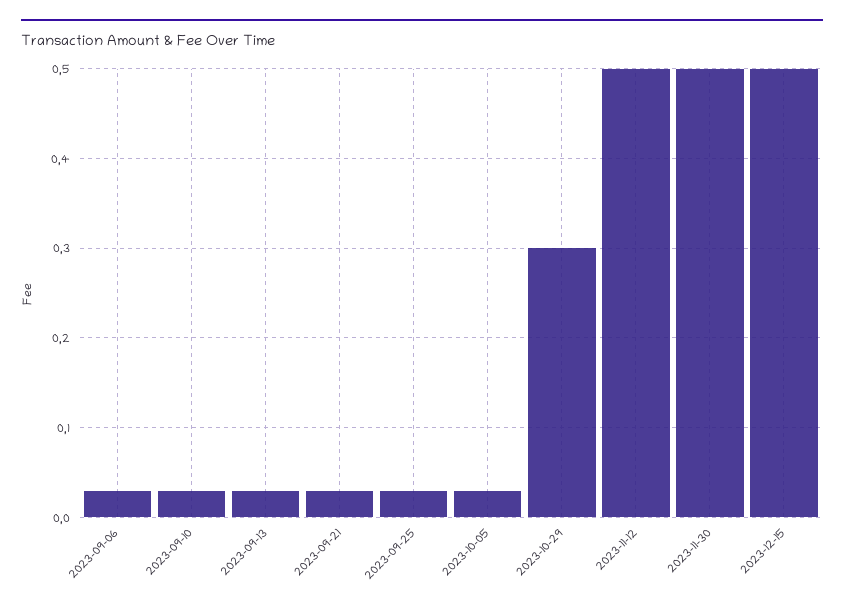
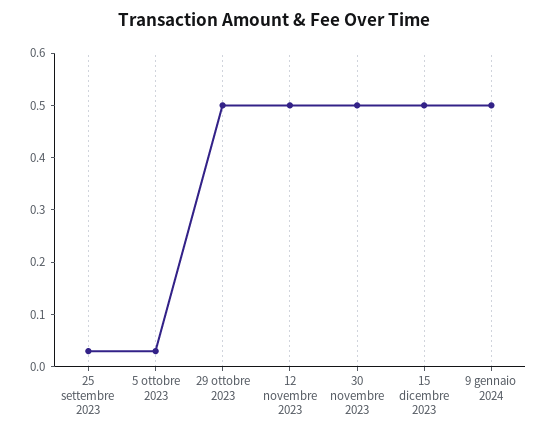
2023-09-06: 0.03 -> none
2023-09-10: 0.03 -> none
2023-09-13: 0.03 -> none
2023-09-21: 0.03 -> none
2023-10-29: 0.3 -> 0.5
9 gennaio 2024: none -> 0.5

